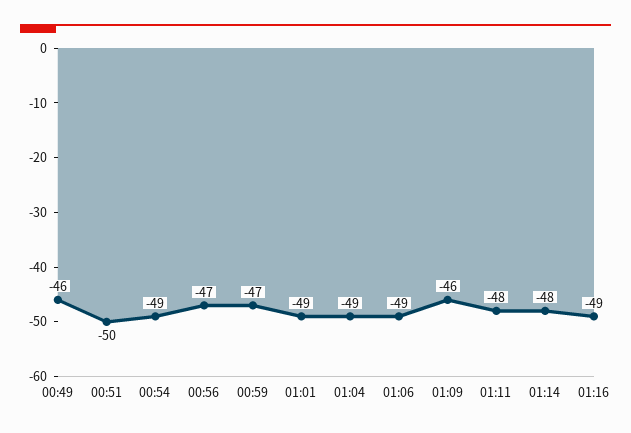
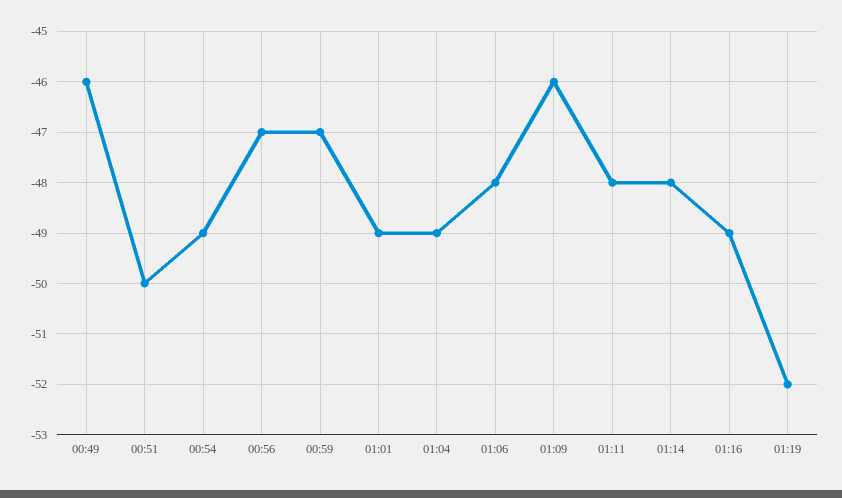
01:06: -49 -> -48
01:19: none -> -52

